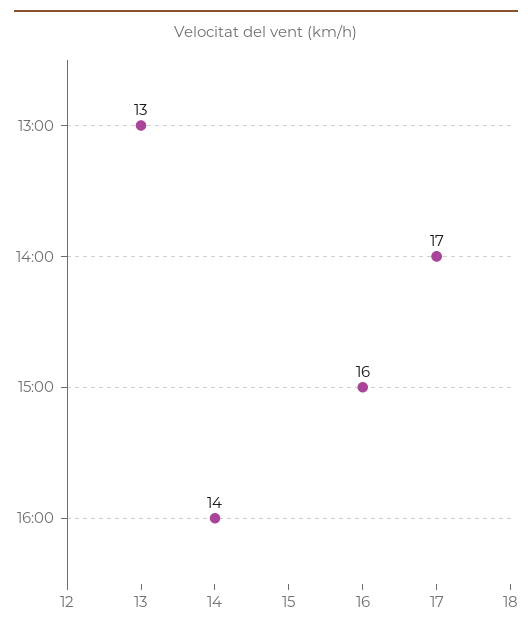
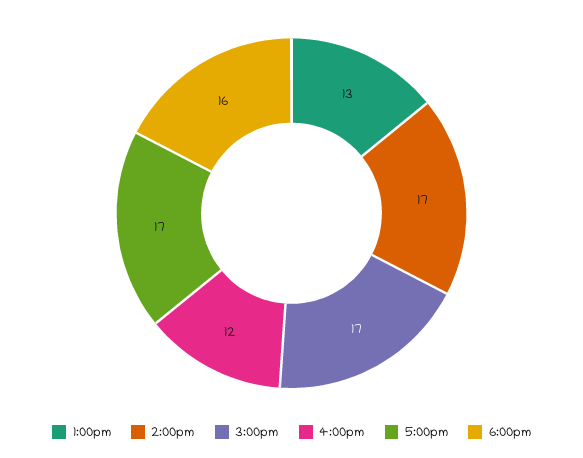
15:00: 16 -> 17
16:00: 14 -> 12
5:00pm: none -> 17
6:00pm: none -> 16

